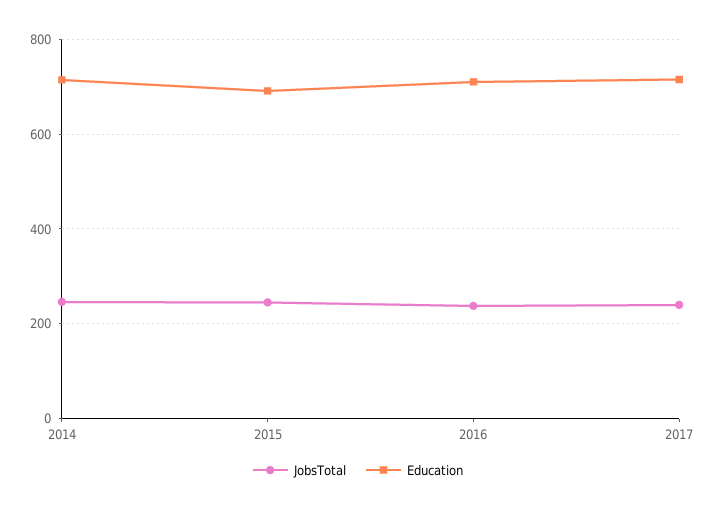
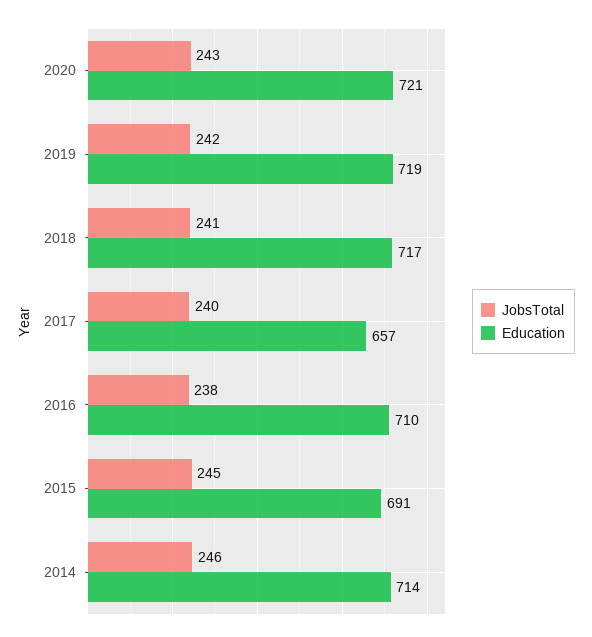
Education, 2017: 720 -> 657
JobsTotal, 2020: none -> 243
Education, 2020: none -> 721
JobsTotal, 2019: none -> 242
Education, 2019: none -> 719
JobsTotal, 2018: none -> 241
Education, 2018: none -> 717

